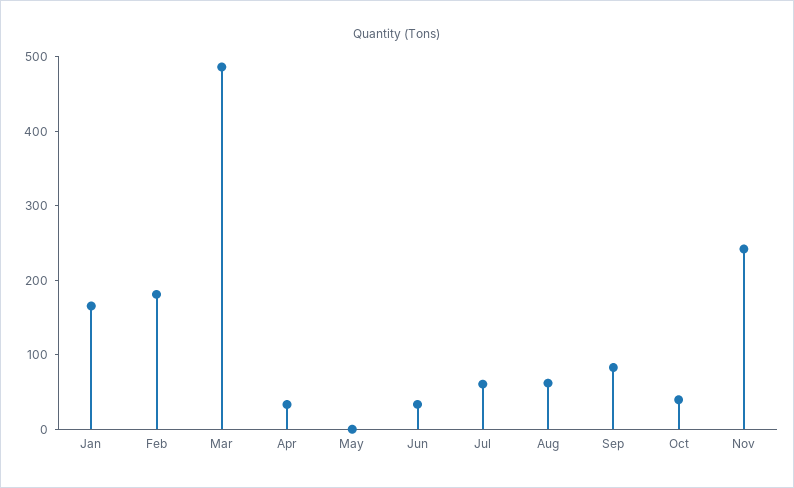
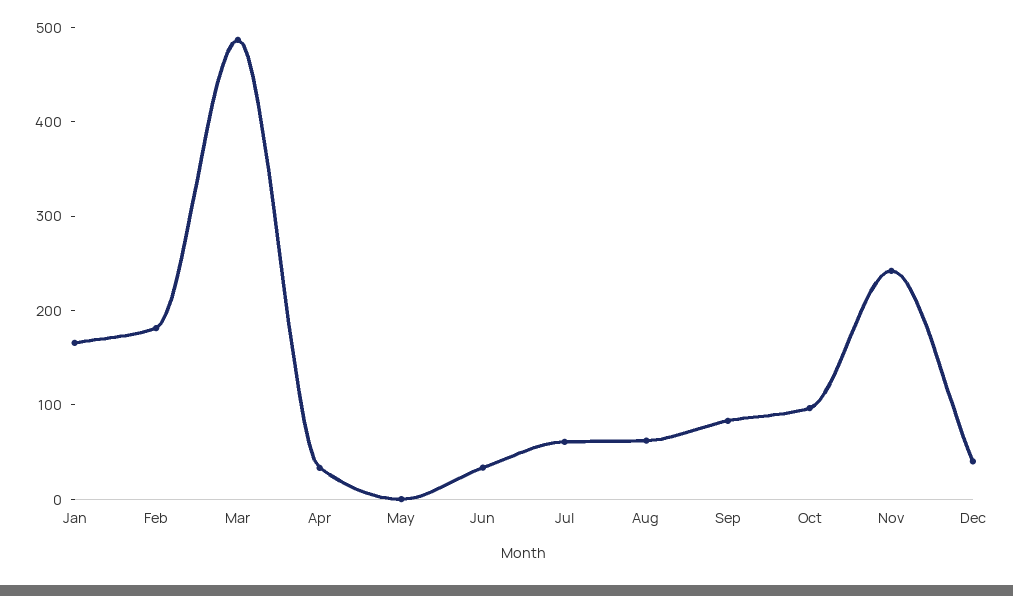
Oct: 40 -> 100
Dec: none -> 40

